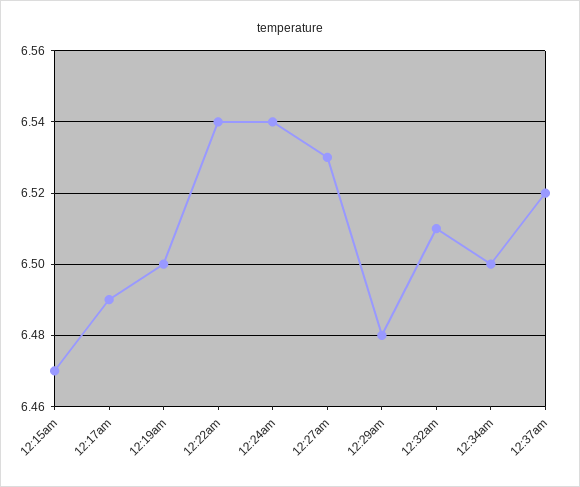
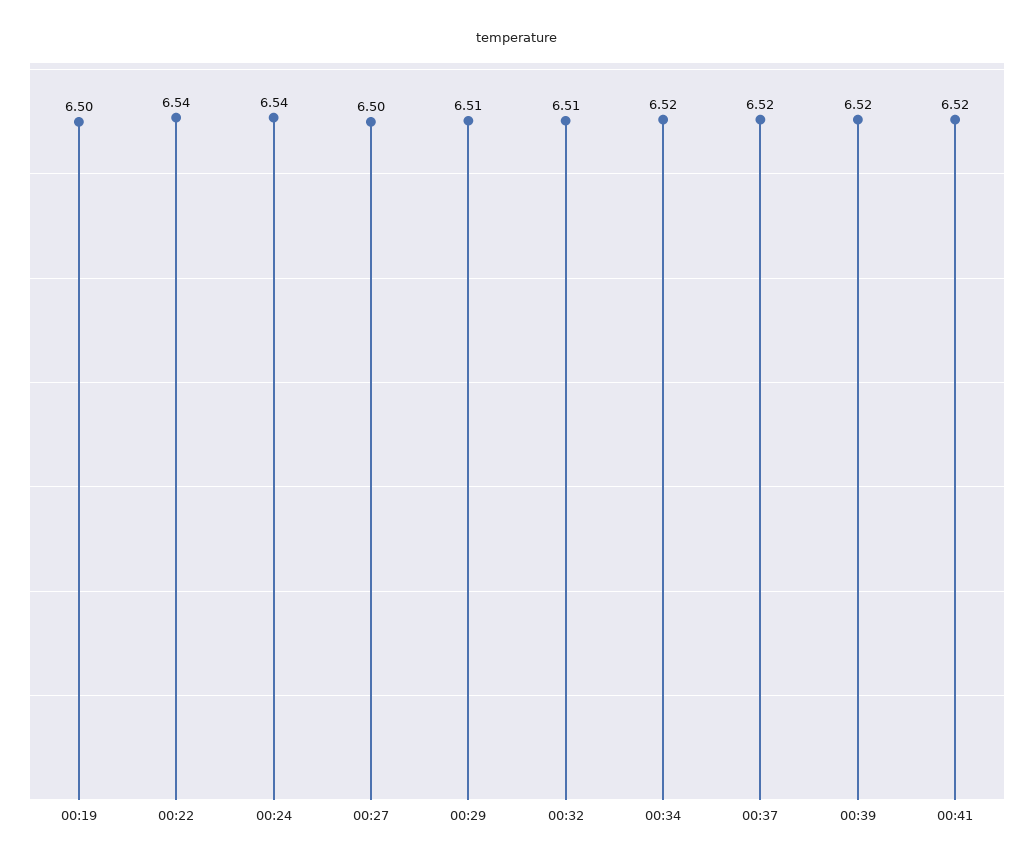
12:15am: 6.47 -> none
12:17am: 6.49 -> none
12:27am: 6.53 -> 6.5
12:29am: 6.48 -> 6.51
12:34am: 6.5 -> 6.52
00:39: none -> 6.52
00:41: none -> 6.52

